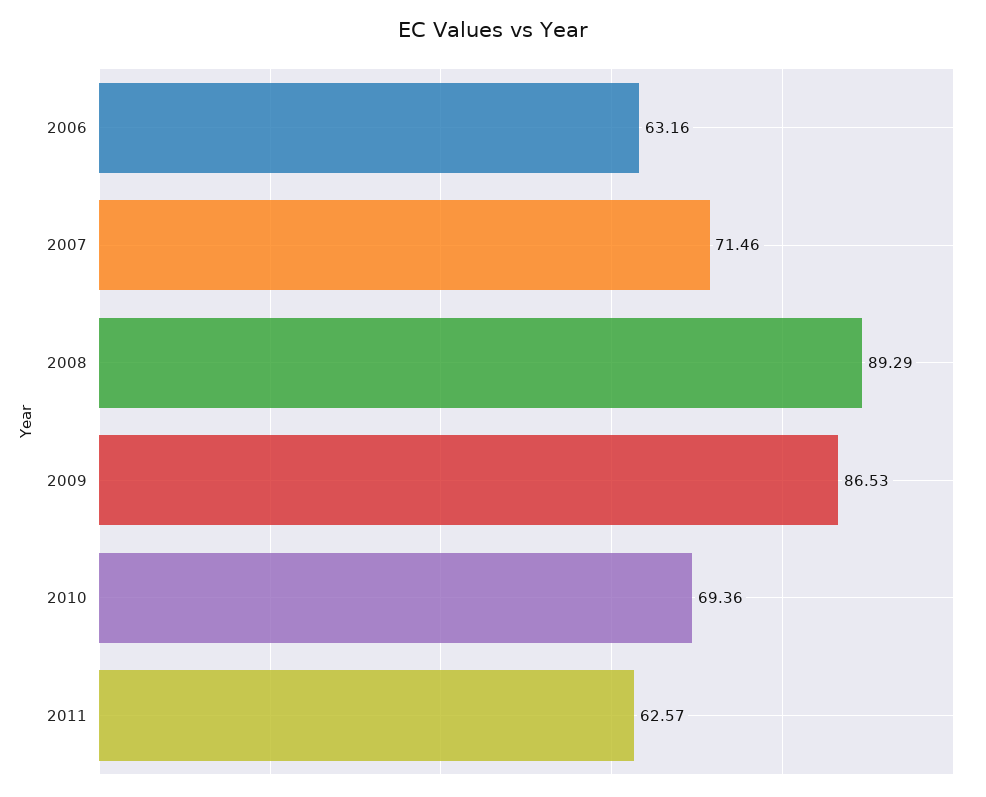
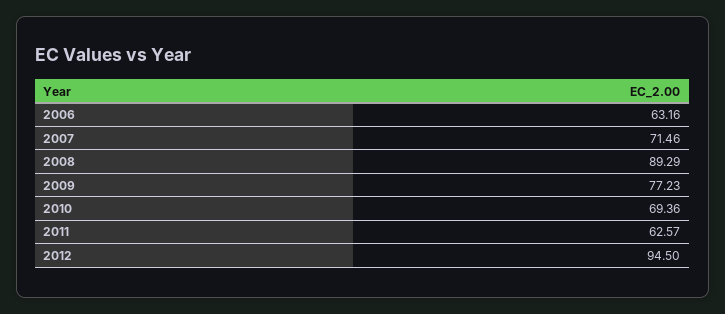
2009: 86.53 -> 77.23
2012: none -> 94.5

